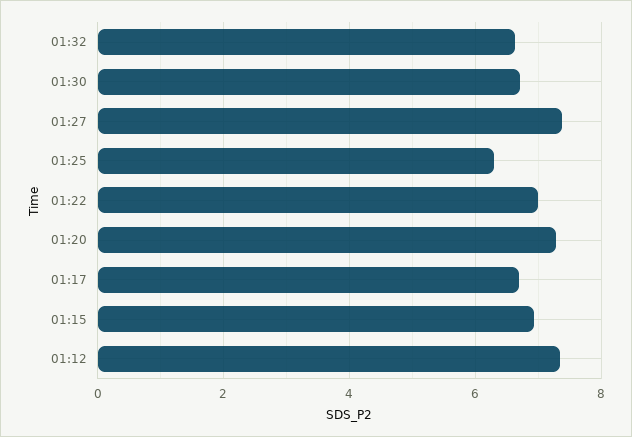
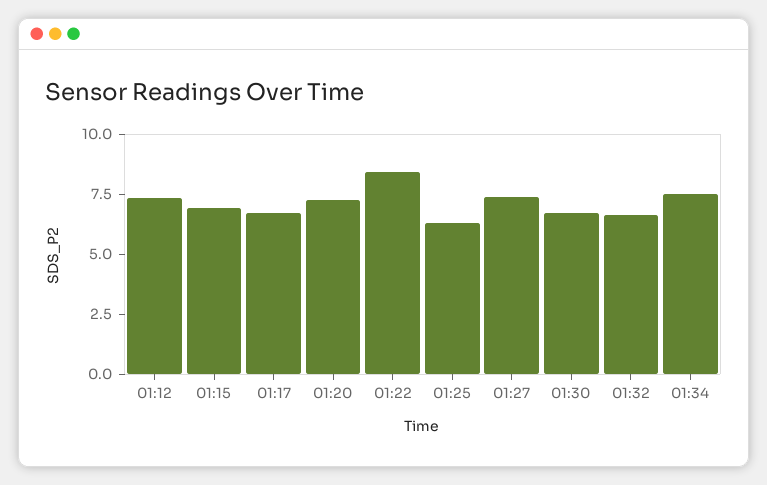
01:22: 7 -> 8.5
01:34: none -> 7.5

